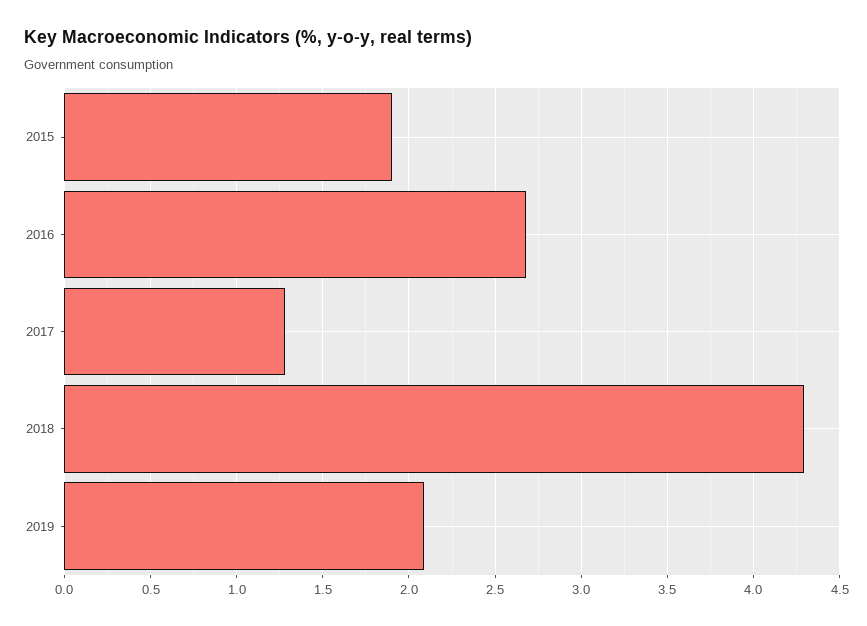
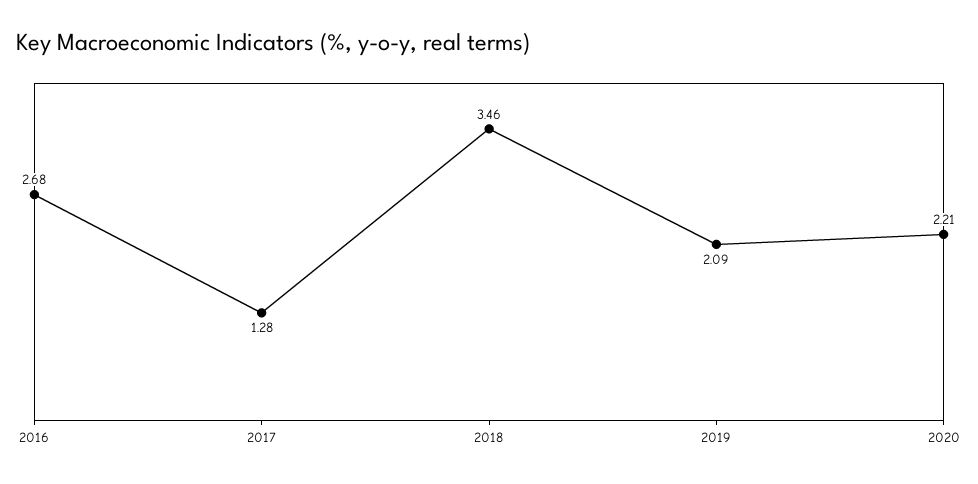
2015: 1.9 -> none
2018: 4.3 -> 3.46
2020: none -> 2.21

